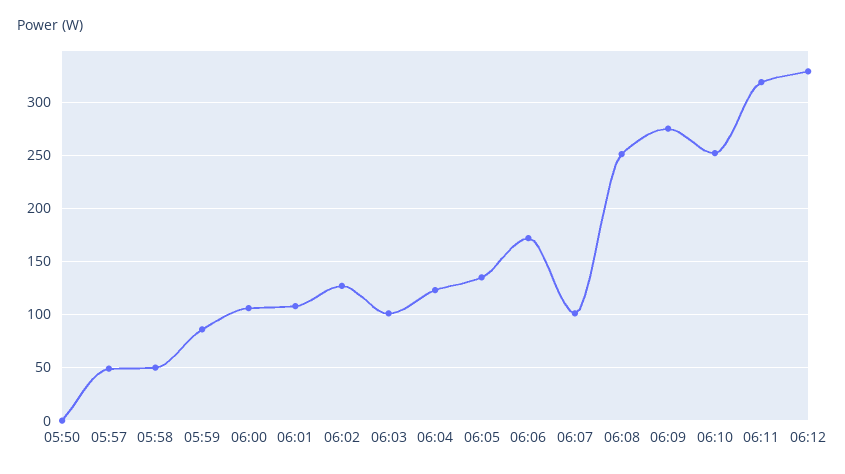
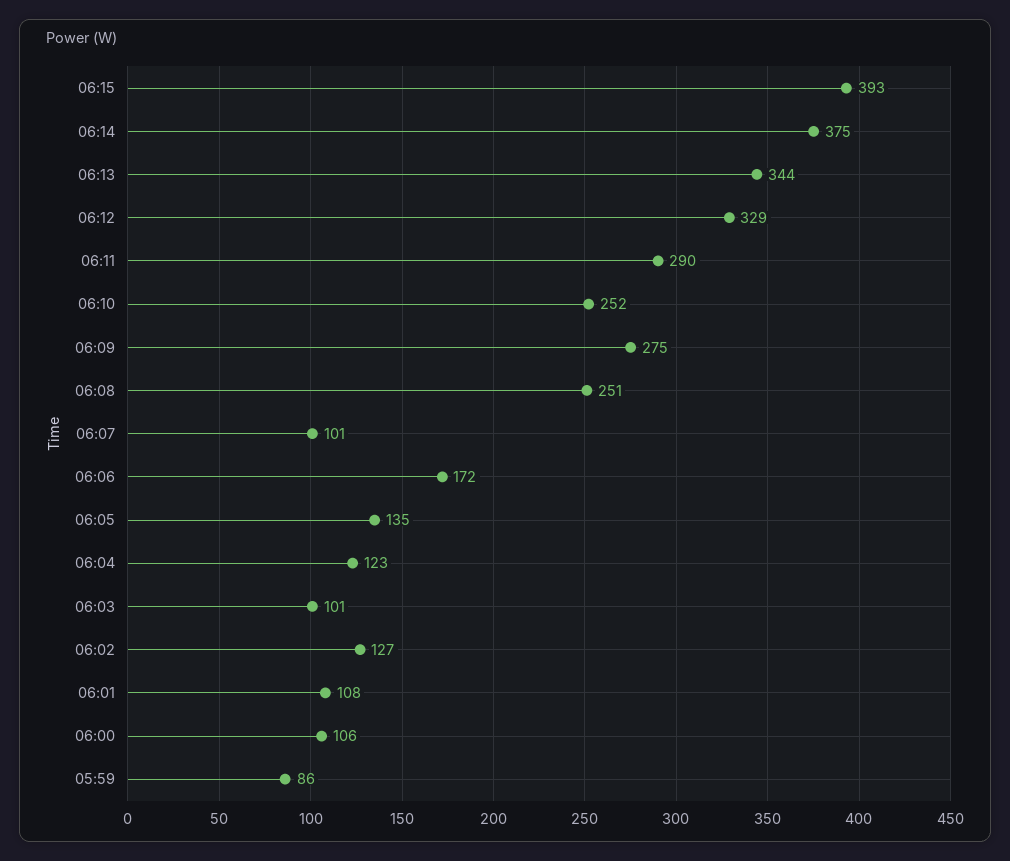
05:50: 0 -> none
05:57: 50 -> none
05:58: 50 -> none
06:11: 320 -> 290
06:15: none -> 393
06:14: none -> 375
06:13: none -> 344

